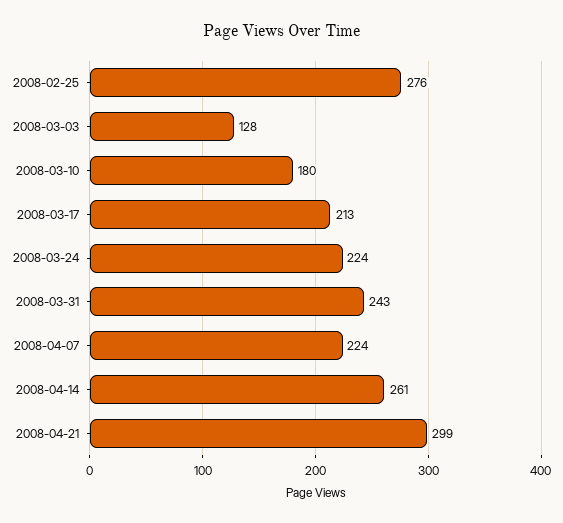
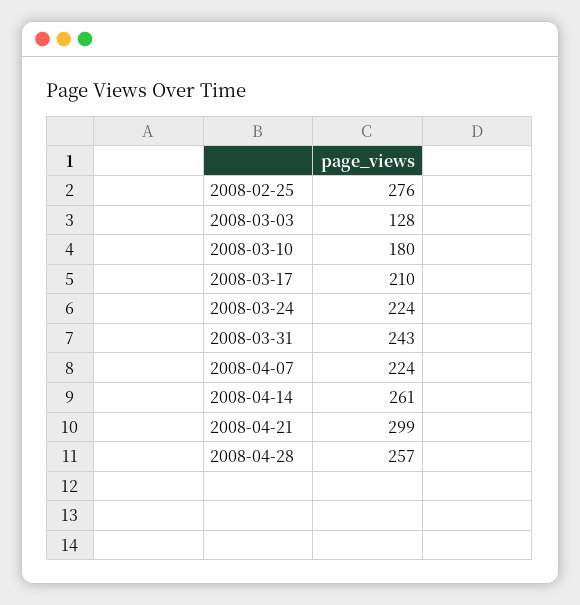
2008-03-17: 213 -> 210
2008-04-28: none -> 257

